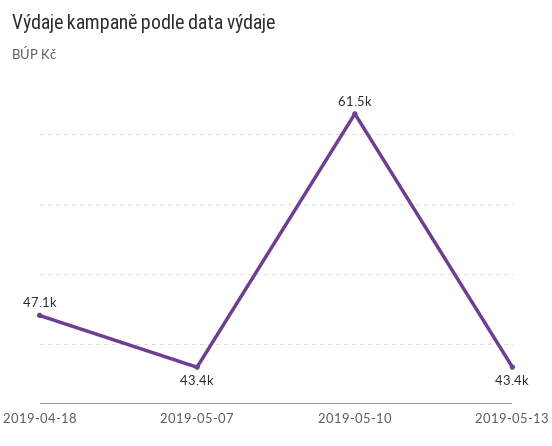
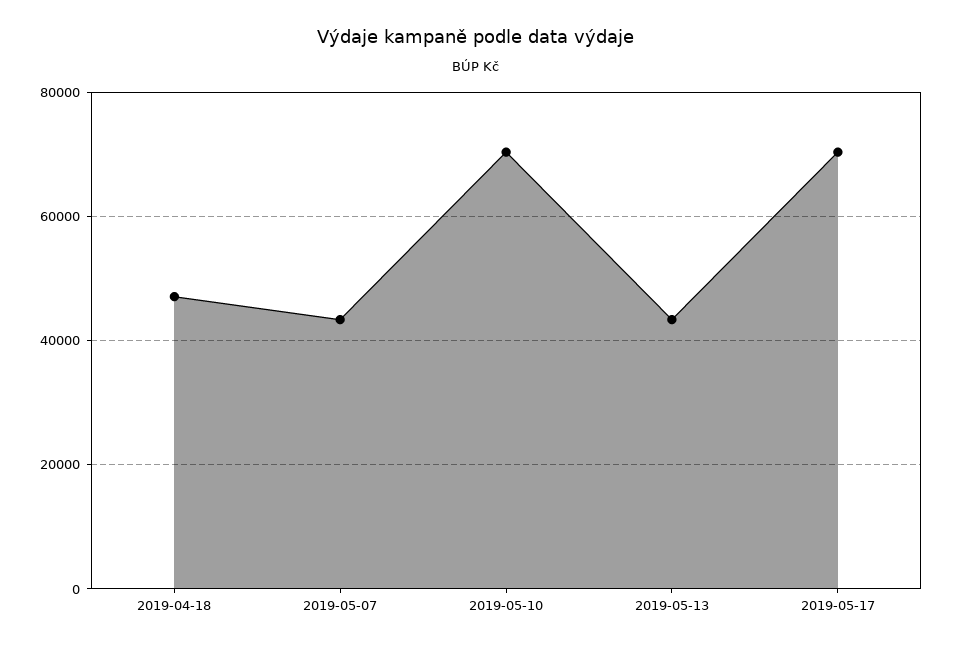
2019-05-10: 61500 -> 70000
2019-05-17: none -> 70000

